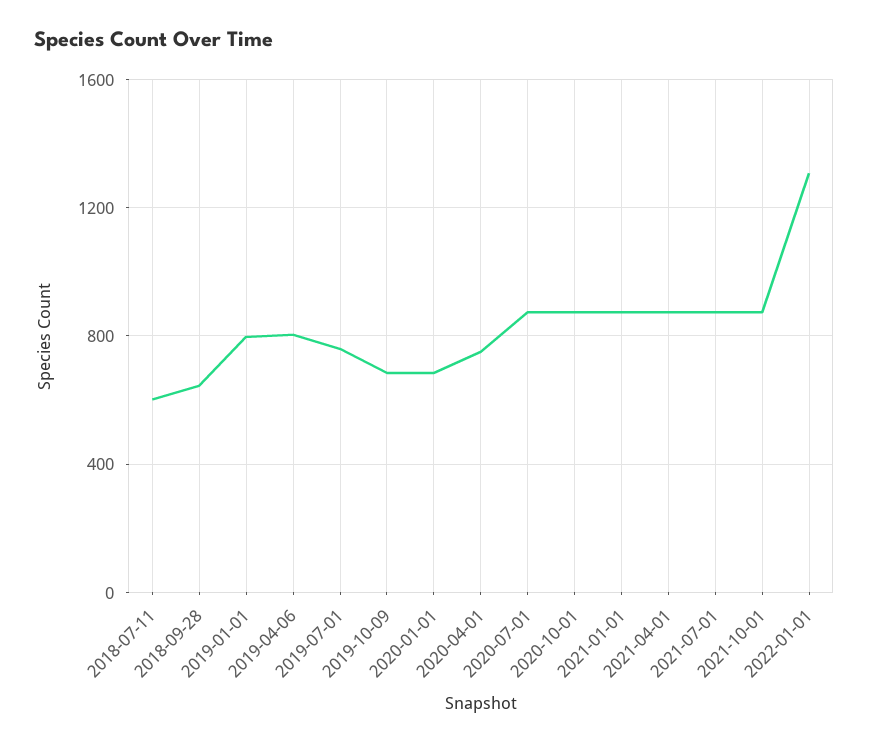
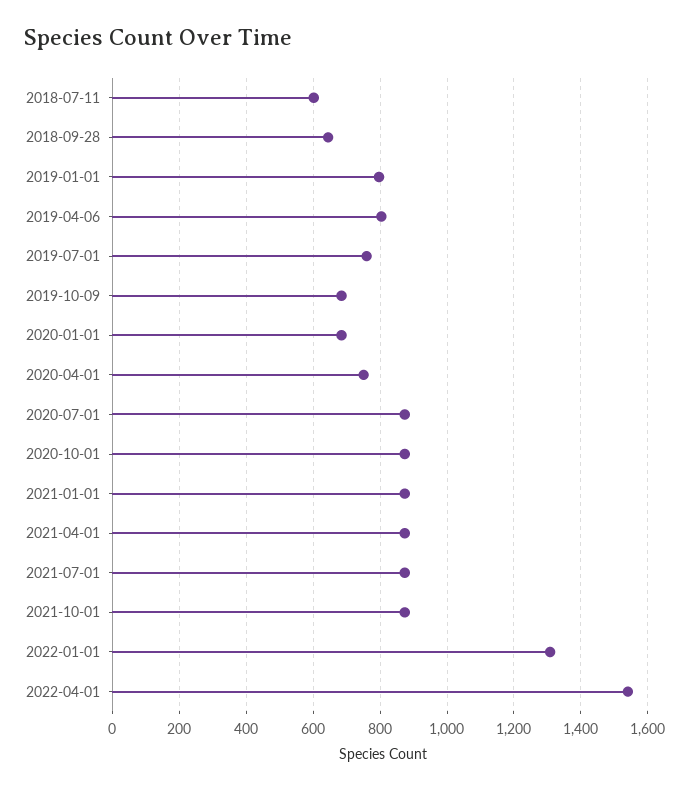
2022-04-01: none -> 1540

